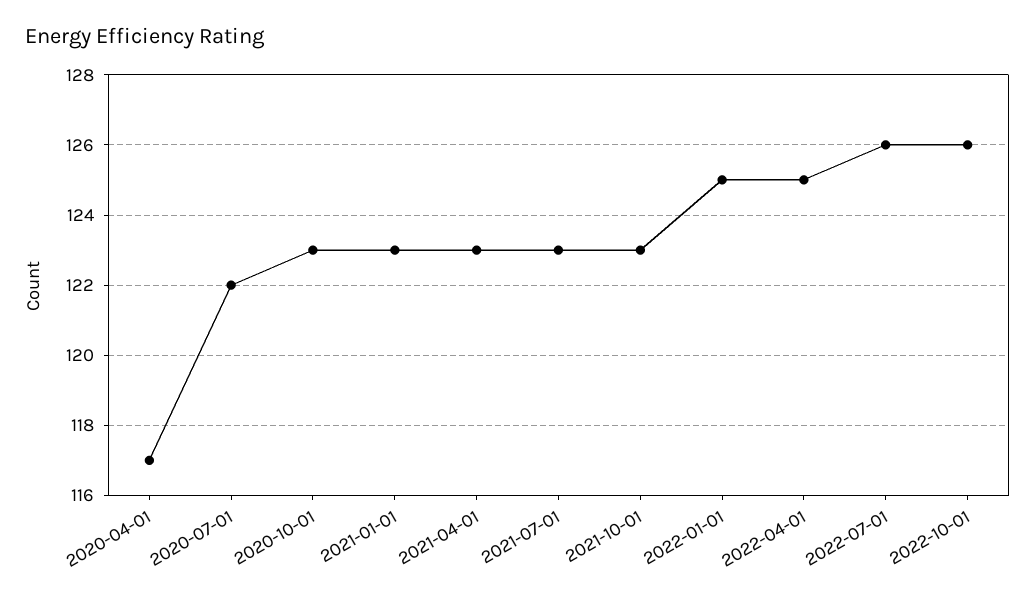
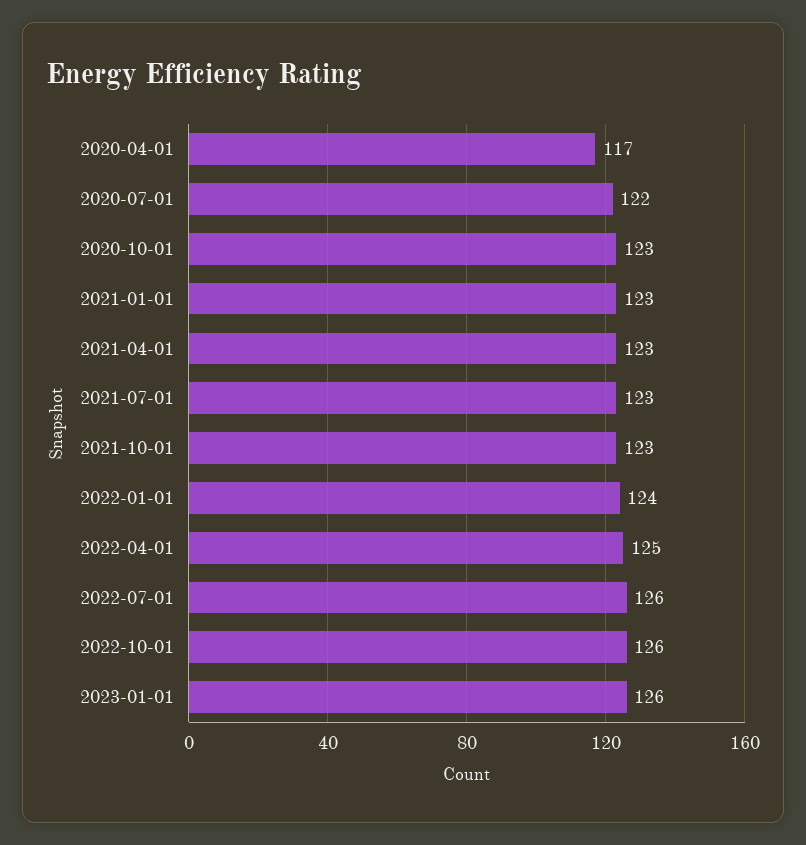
2022-01-01: 125 -> 124
2023-01-01: none -> 126

